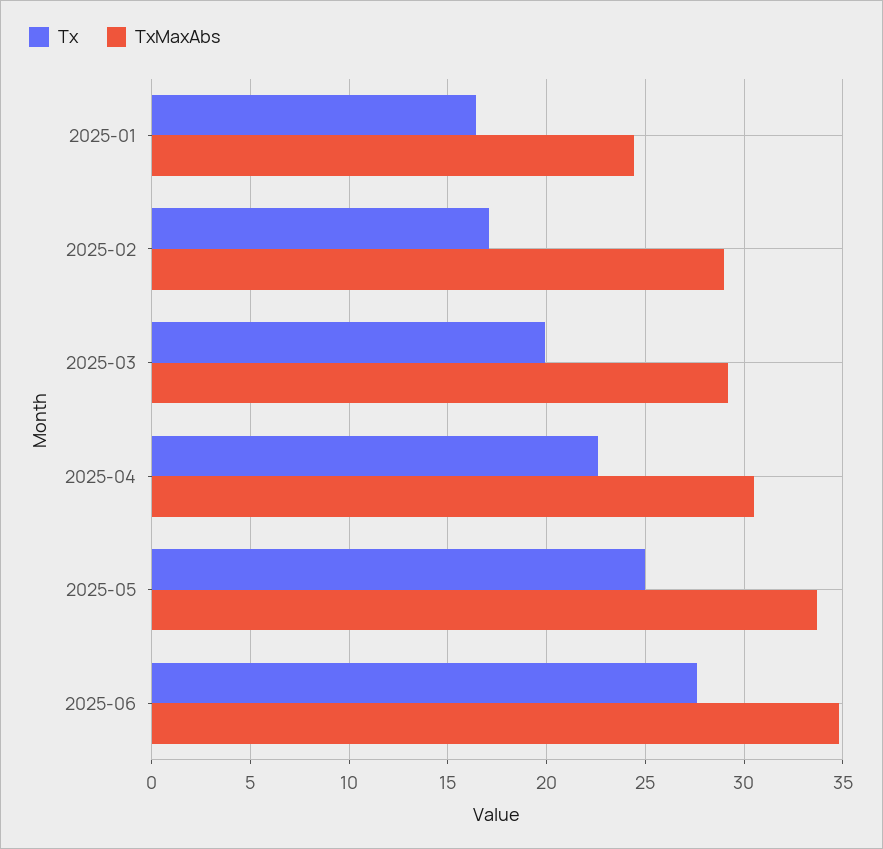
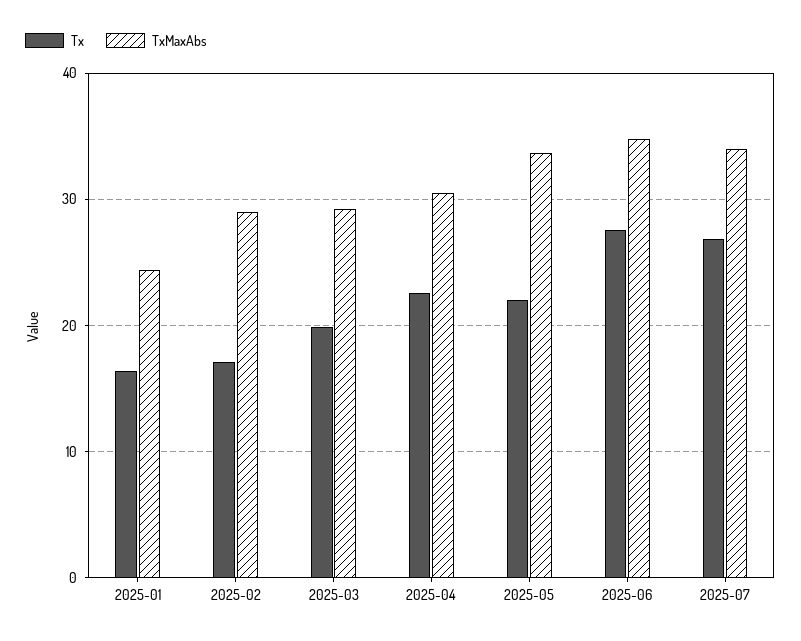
Tx, 2025-05: 25 -> 22
Tx, 2025-07: none -> 27
TxMaxAbs, 2025-07: none -> 34

